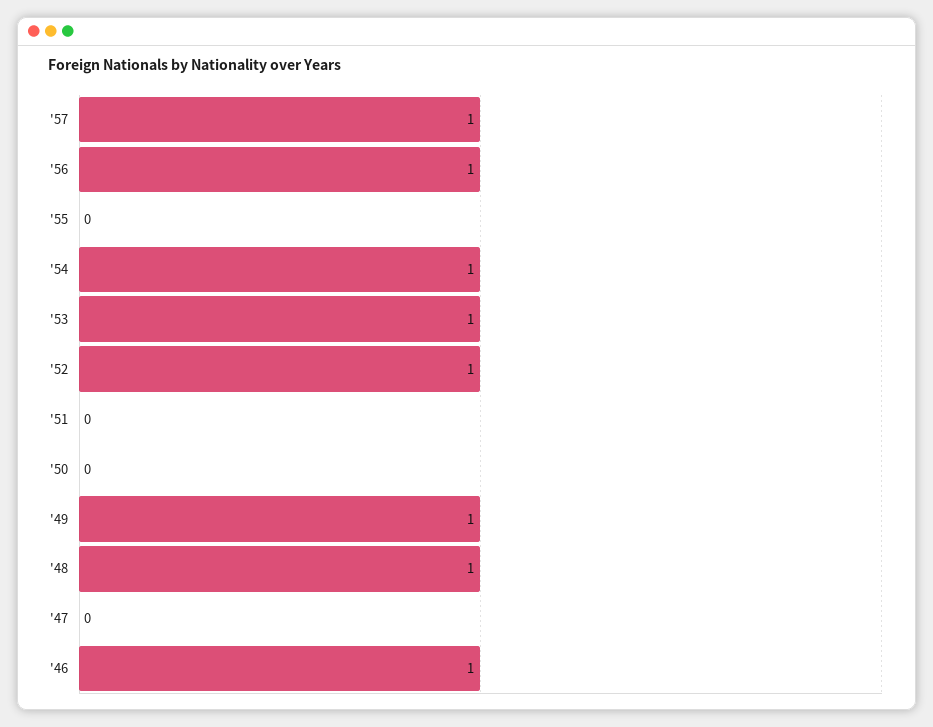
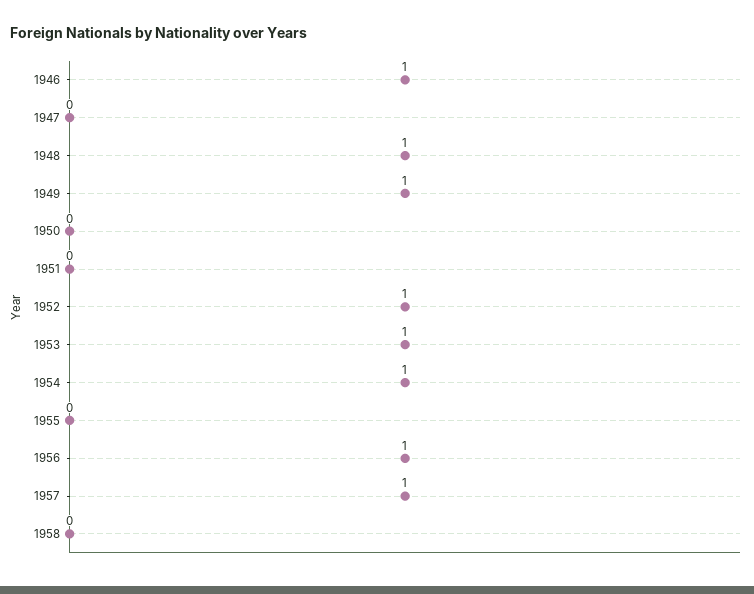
1958: none -> 0

